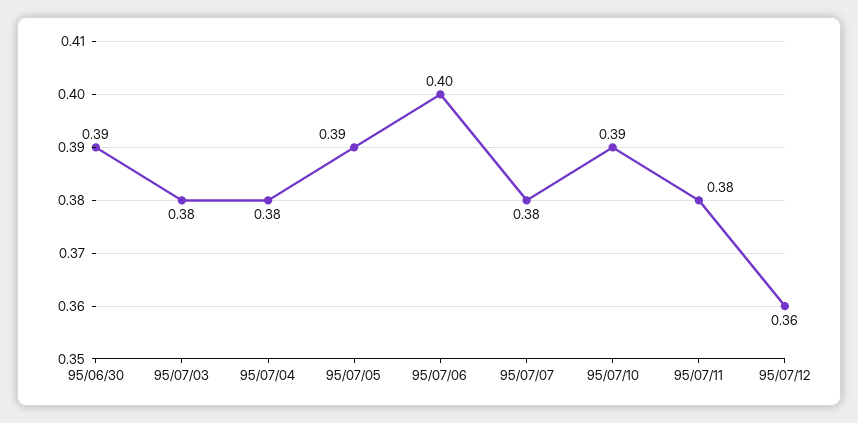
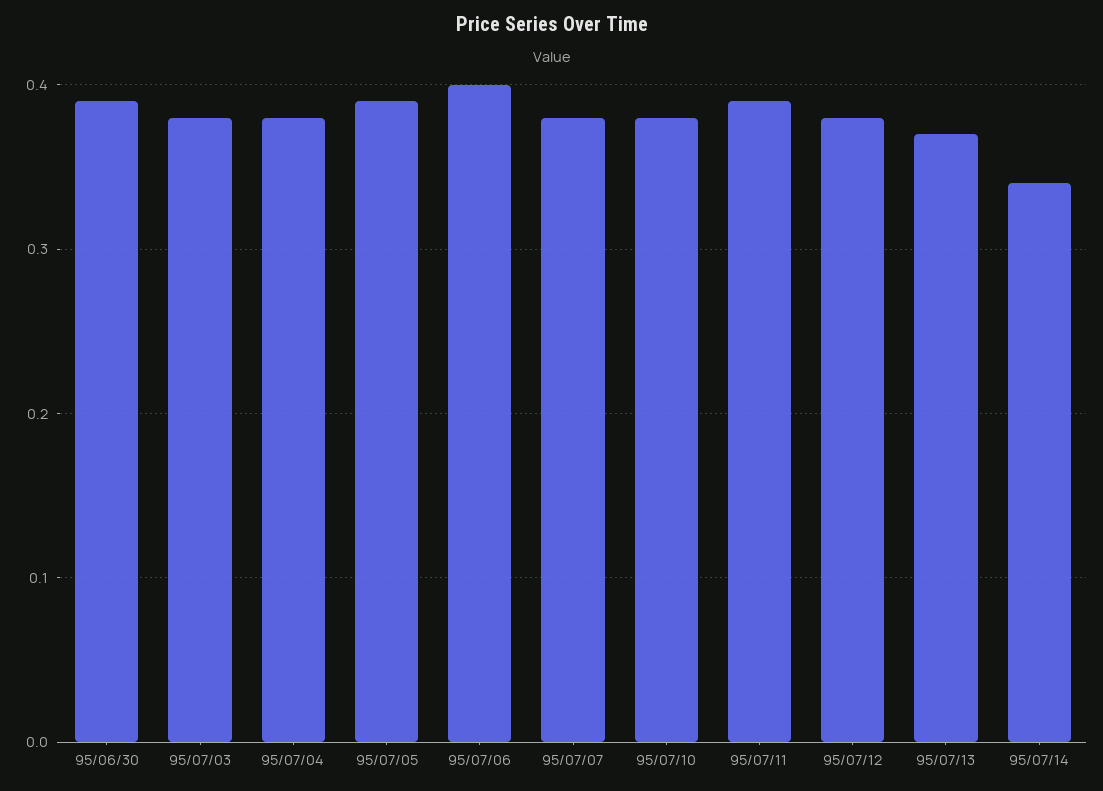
95/07/10: 0.39 -> 0.38
95/07/11: 0.38 -> 0.39
95/07/12: 0.36 -> 0.38
95/07/13: none -> 0.37
95/07/14: none -> 0.34

